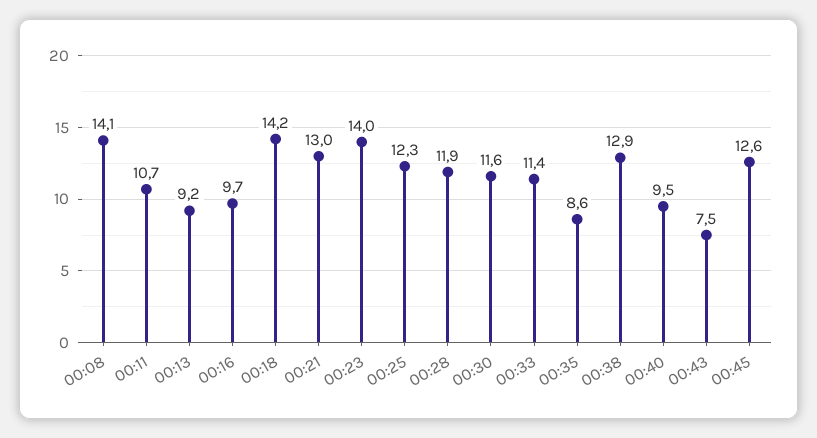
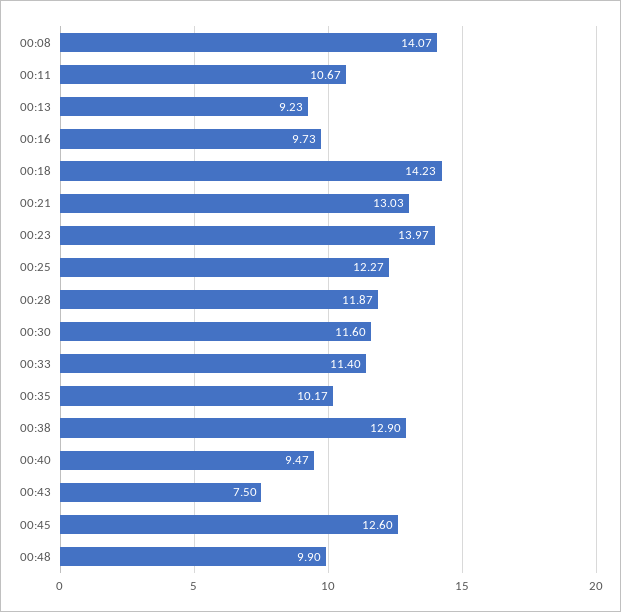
00:35: 8.6 -> 10.17
00:48: none -> 9.9

